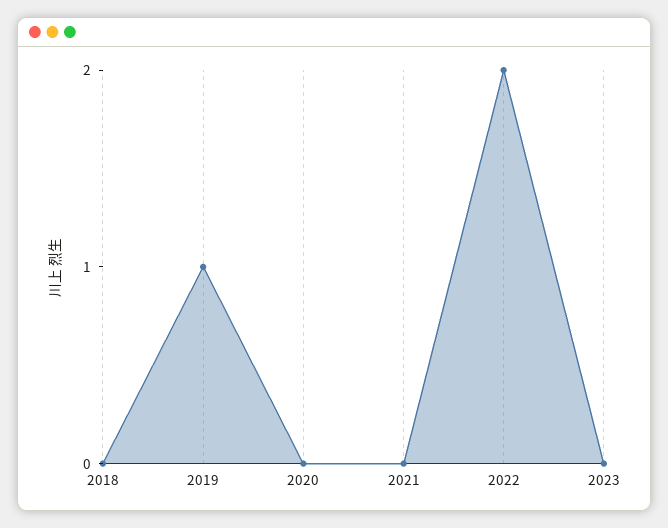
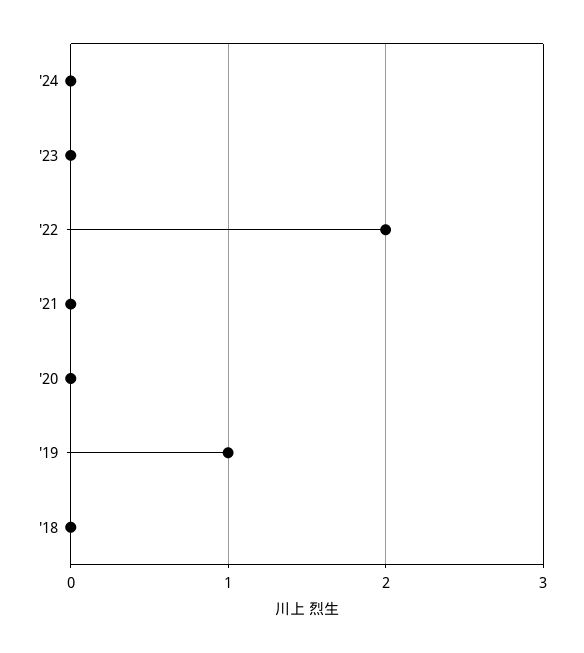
'24: none -> 0

